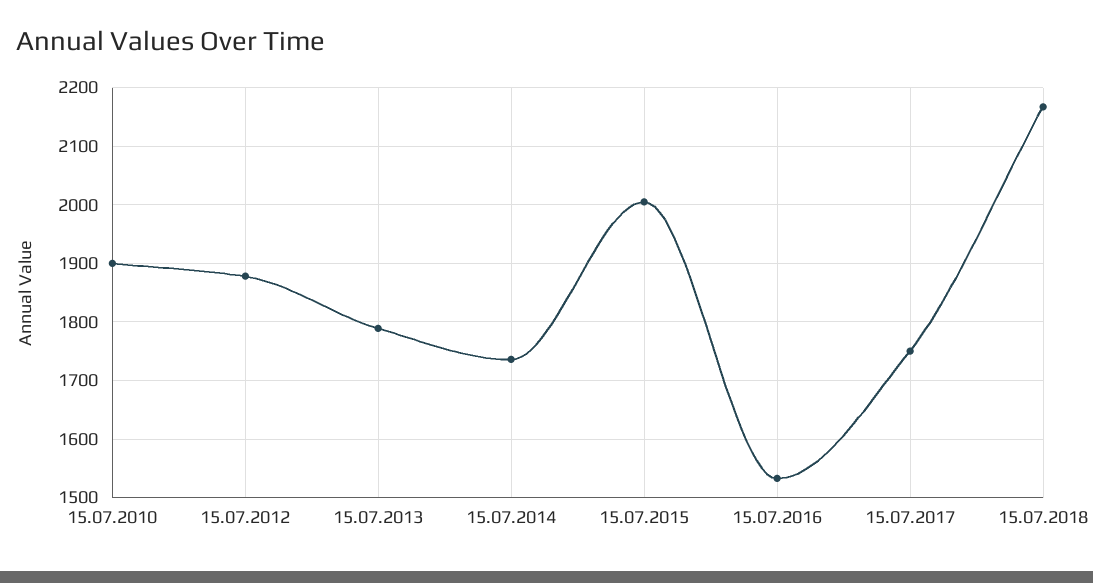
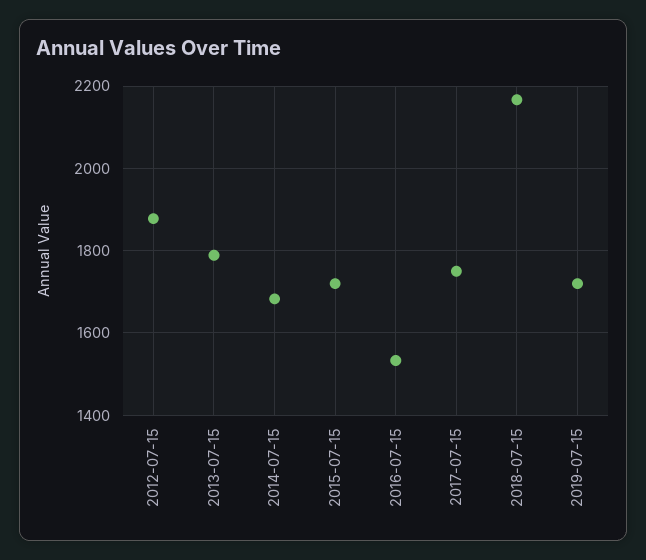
15.07.2010: 1900 -> none
15.07.2014: 1740 -> 1680
15.07.2015: 2000 -> 1720
2019-07-15: none -> 1720

